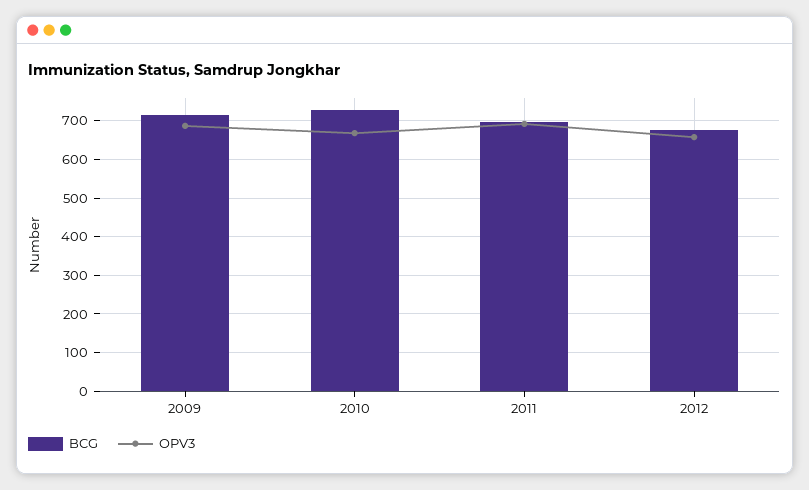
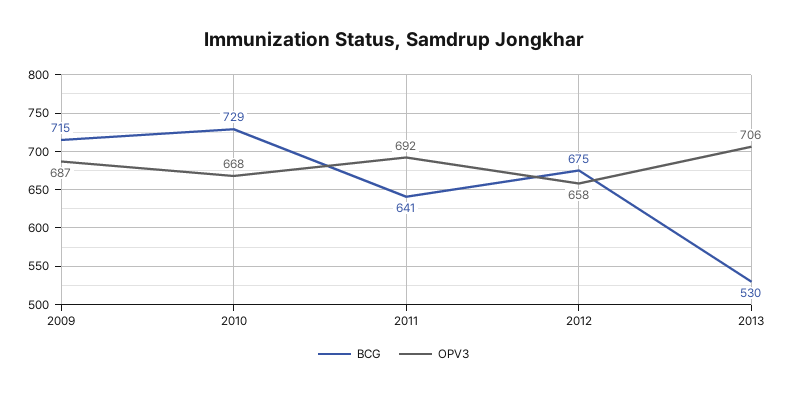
BCG, 2011: 700 -> 641
BCG, 2013: none -> 530
OPV3, 2013: none -> 706

